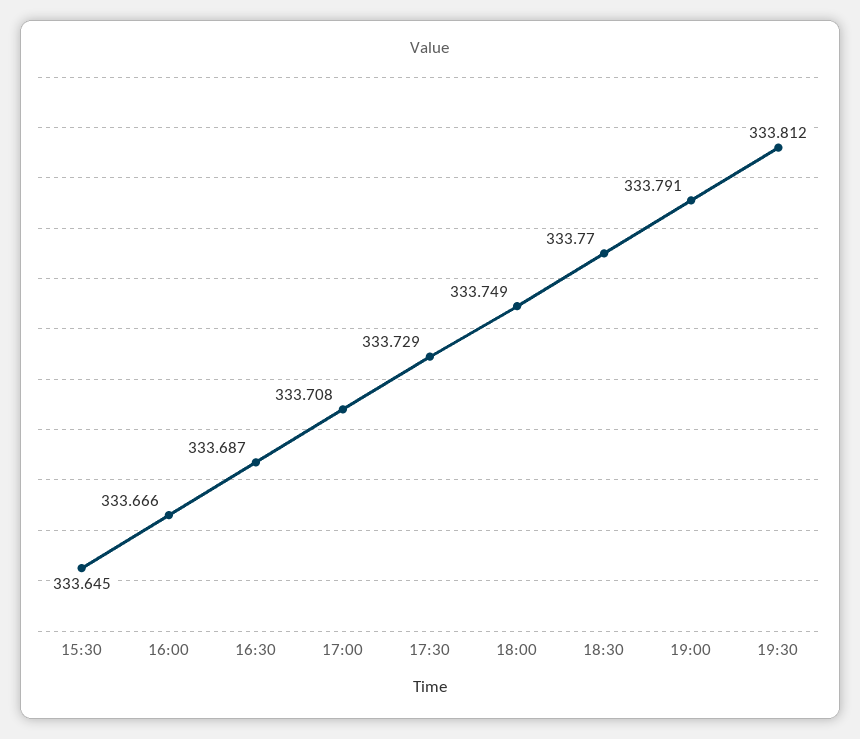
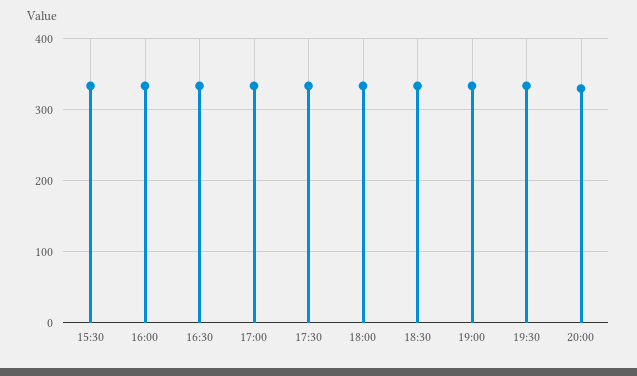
20:00: none -> 330

